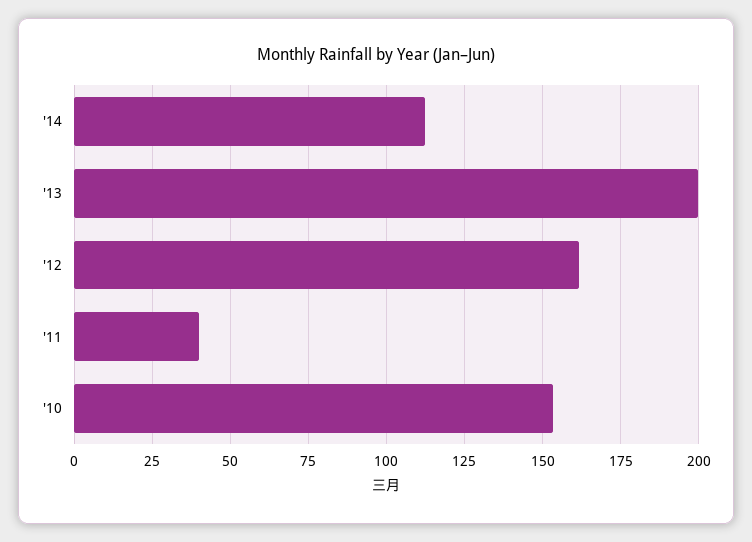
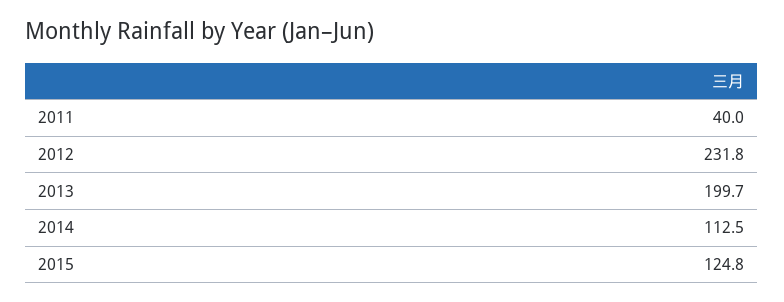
'12: 162.5 -> 231.8
'10: 152.5 -> none
2015: none -> 124.8

